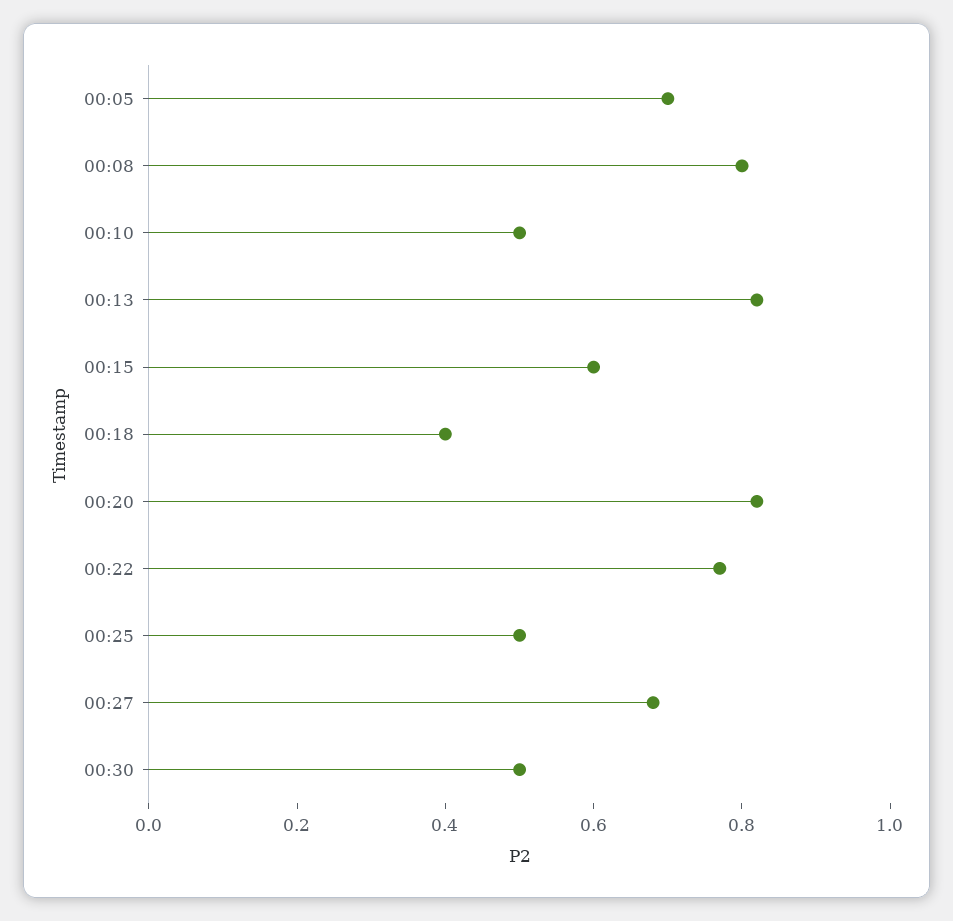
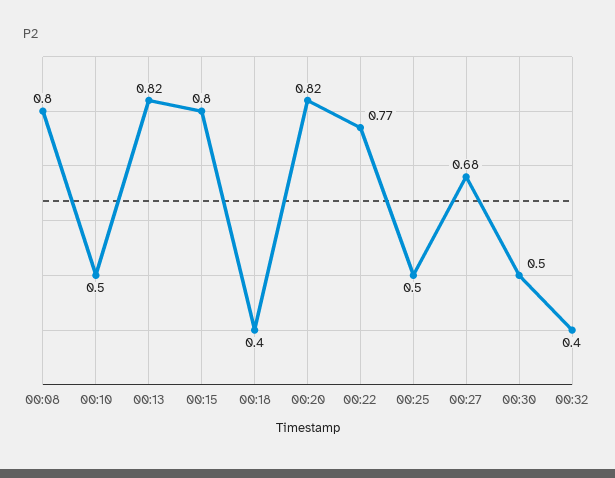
00:05: 0.7 -> none
00:15: 0.6 -> 0.8
00:32: none -> 0.4

